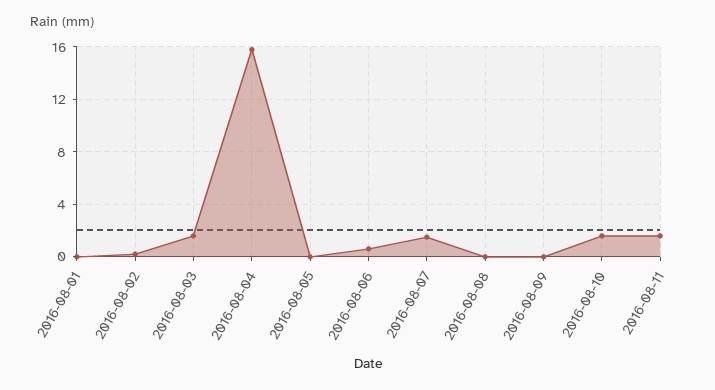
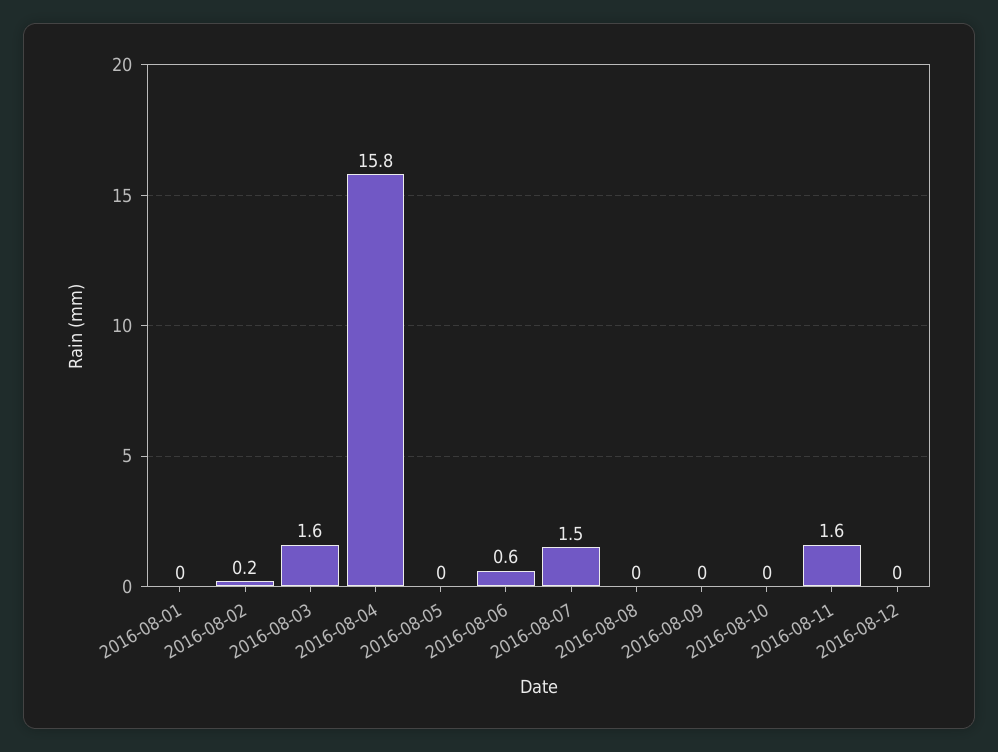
2016-08-10: 1.5 -> 0
2016-08-12: none -> 0

